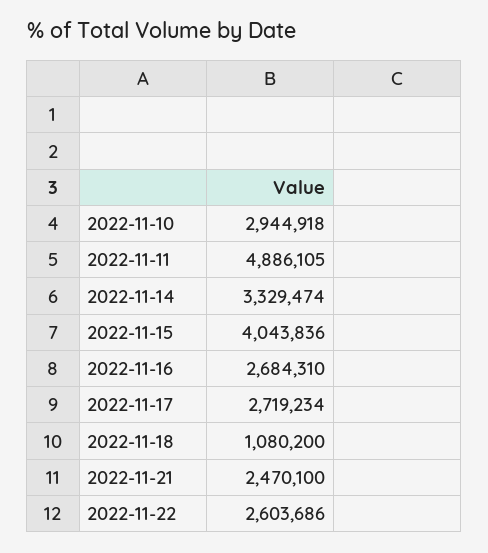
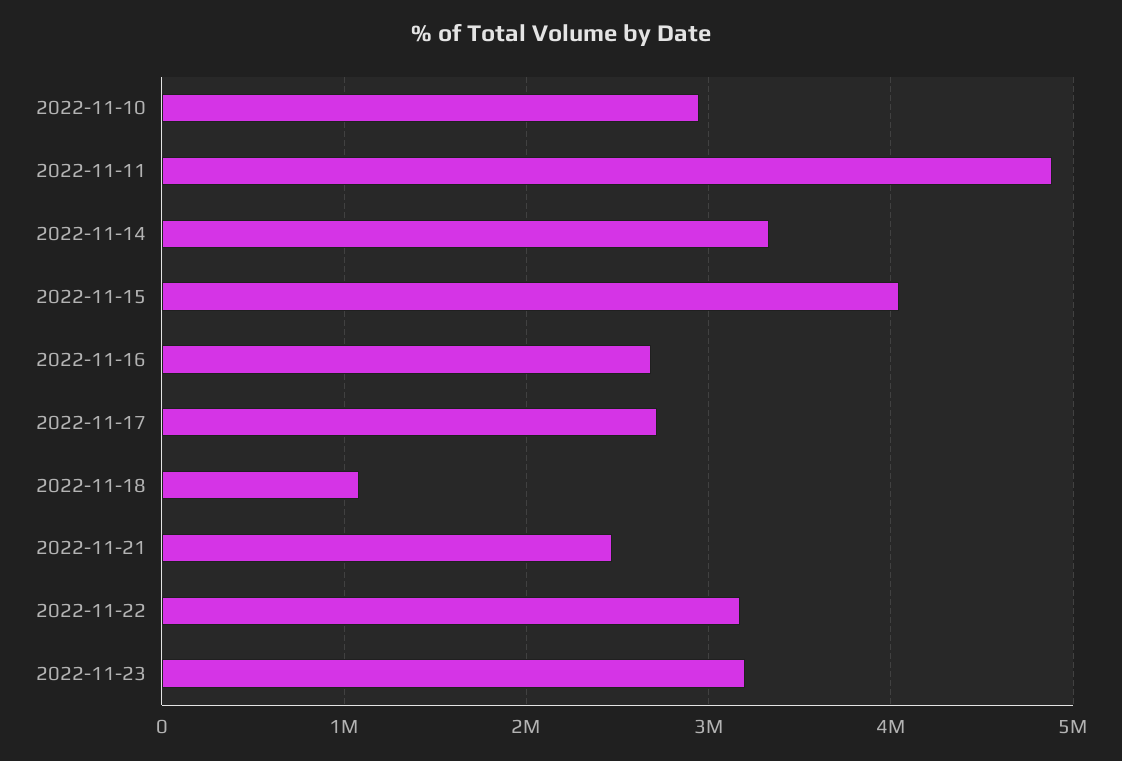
2022-11-22: 2603686 -> 3200000
2022-11-23: none -> 3200000

